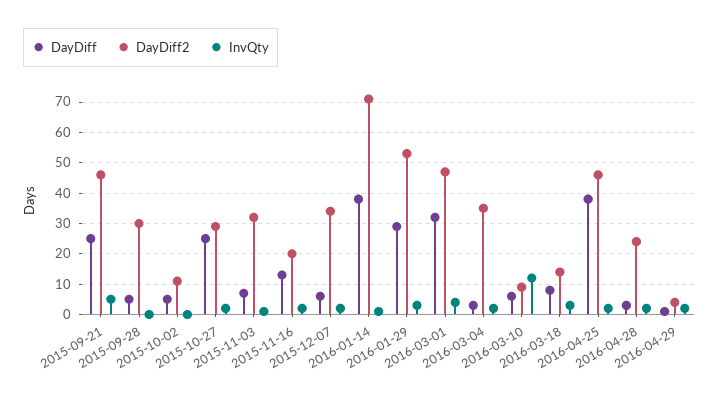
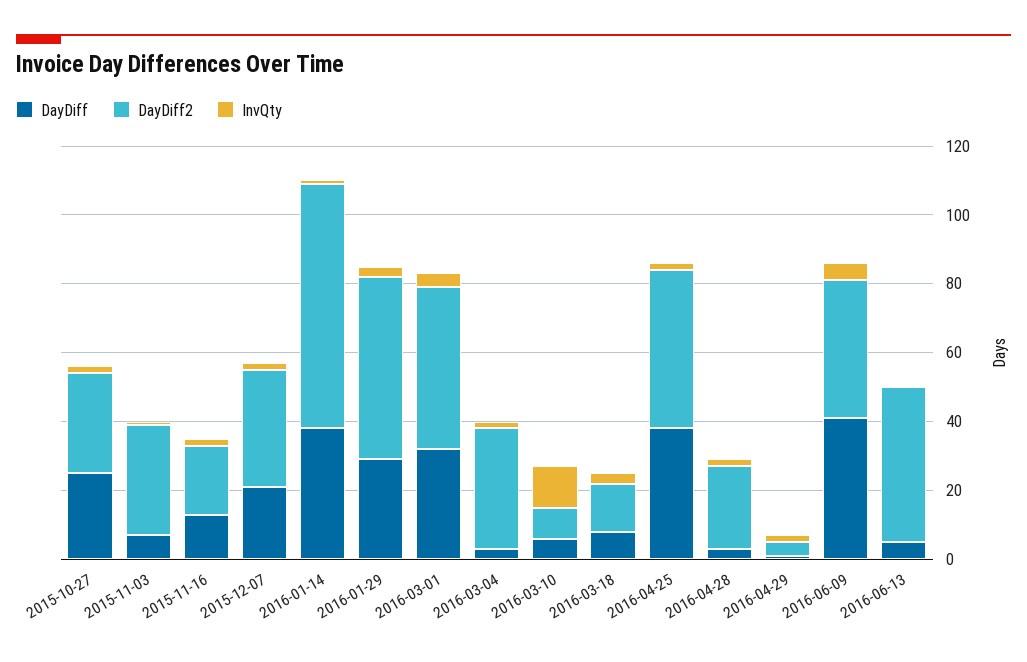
DayDiff, 2015-09-21: 25 -> none
DayDiff2, 2015-09-21: 45 -> none
InvQty, 2015-09-21: 5 -> none
DayDiff, 2015-09-28: 5 -> none
DayDiff2, 2015-09-28: 30 -> none
InvQty, 2015-09-28: 0 -> none
DayDiff, 2015-10-02: 5 -> none
DayDiff2, 2015-10-02: 10 -> none
InvQty, 2015-10-02: 0 -> none
DayDiff, 2015-12-07: 5 -> 20
DayDiff, 2016-06-09: none -> 40
DayDiff2, 2016-06-09: none -> 40
InvQty, 2016-06-09: none -> 5
DayDiff, 2016-06-13: none -> 5
DayDiff2, 2016-06-13: none -> 45
InvQty, 2016-06-13: none -> 0

